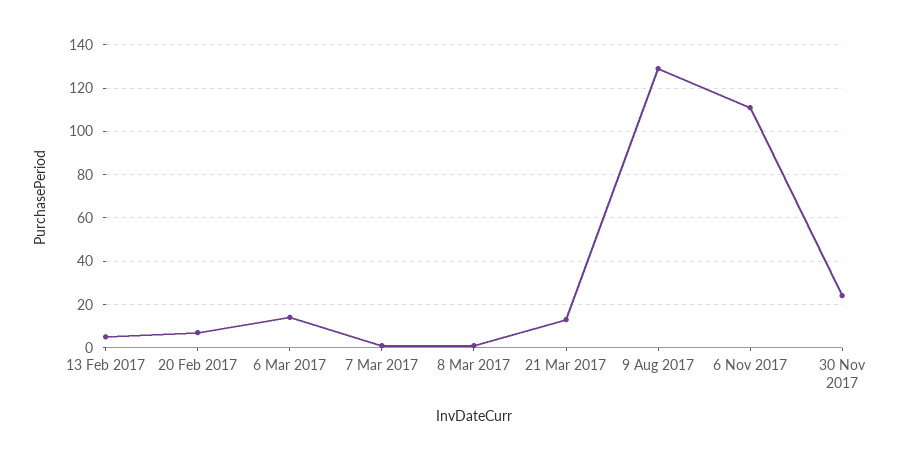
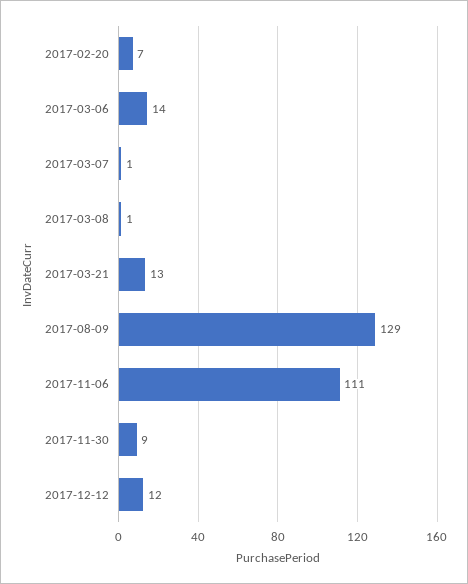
13 Feb 2017: 5 -> none
30 Nov 2017: 25 -> 9
2017-12-12: none -> 12

